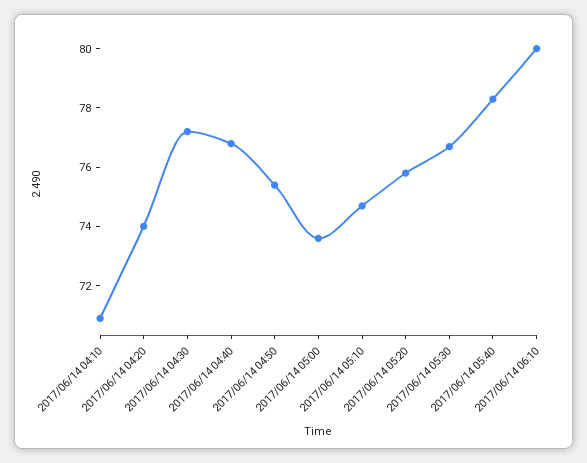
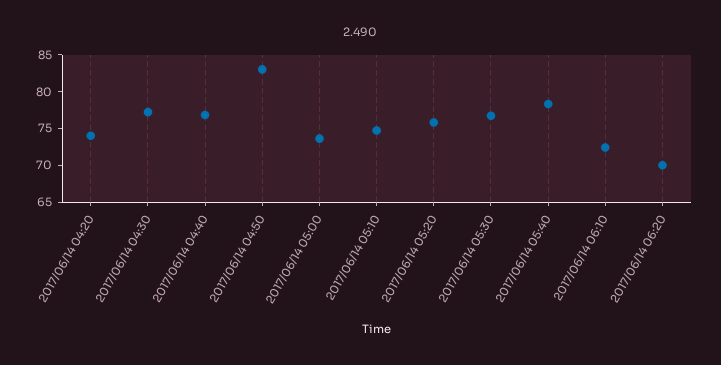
2017/06/14 04:10: 71 -> none
2017/06/14 04:50: 75.5 -> 82.5
2017/06/14 06:10: 80 -> 72.5
2017/06/14 06:20: none -> 70

